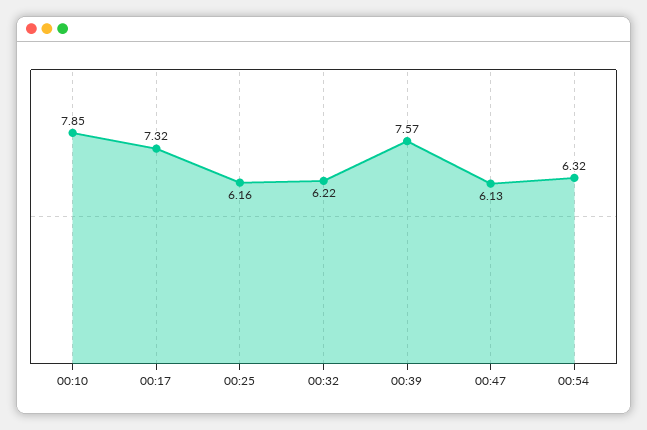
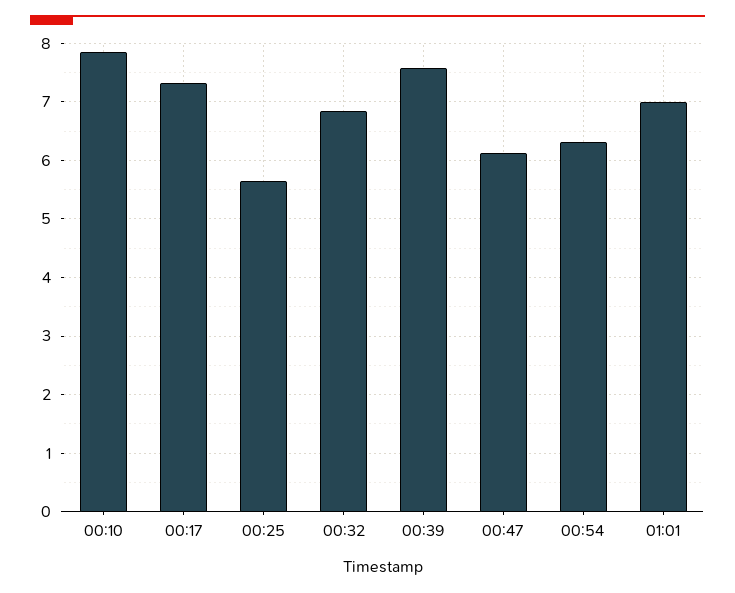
00:25: 6.16 -> 5.6
00:32: 6.22 -> 6.8
01:01: none -> 7

